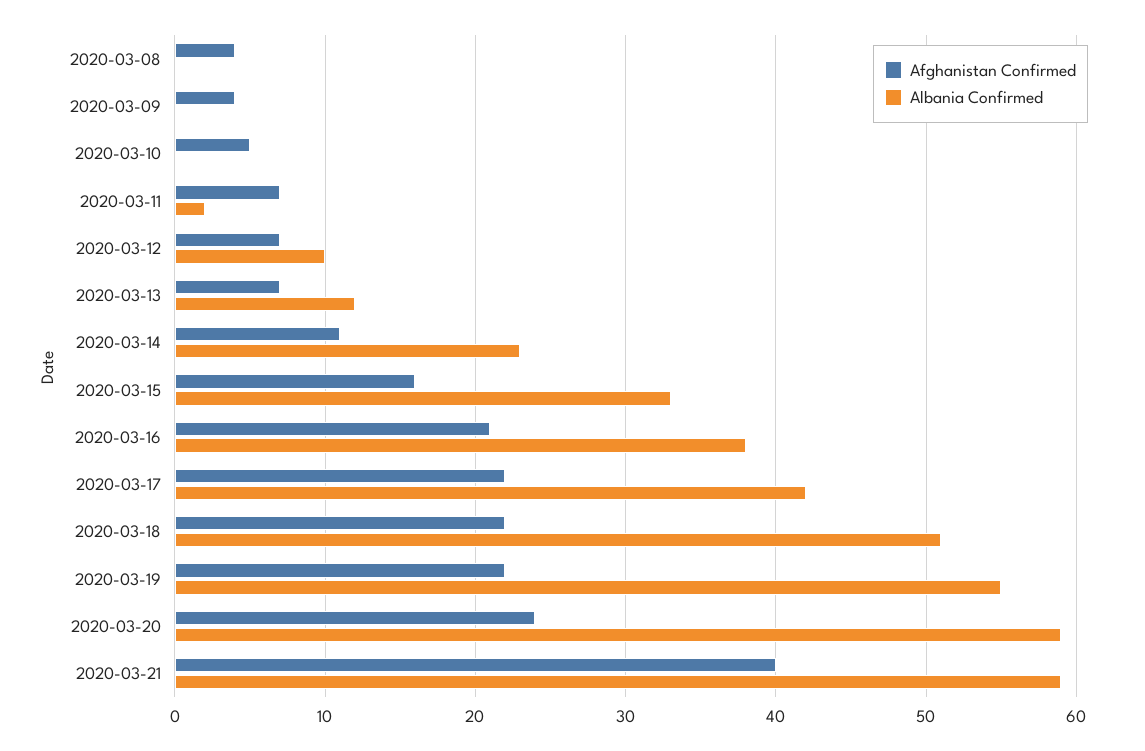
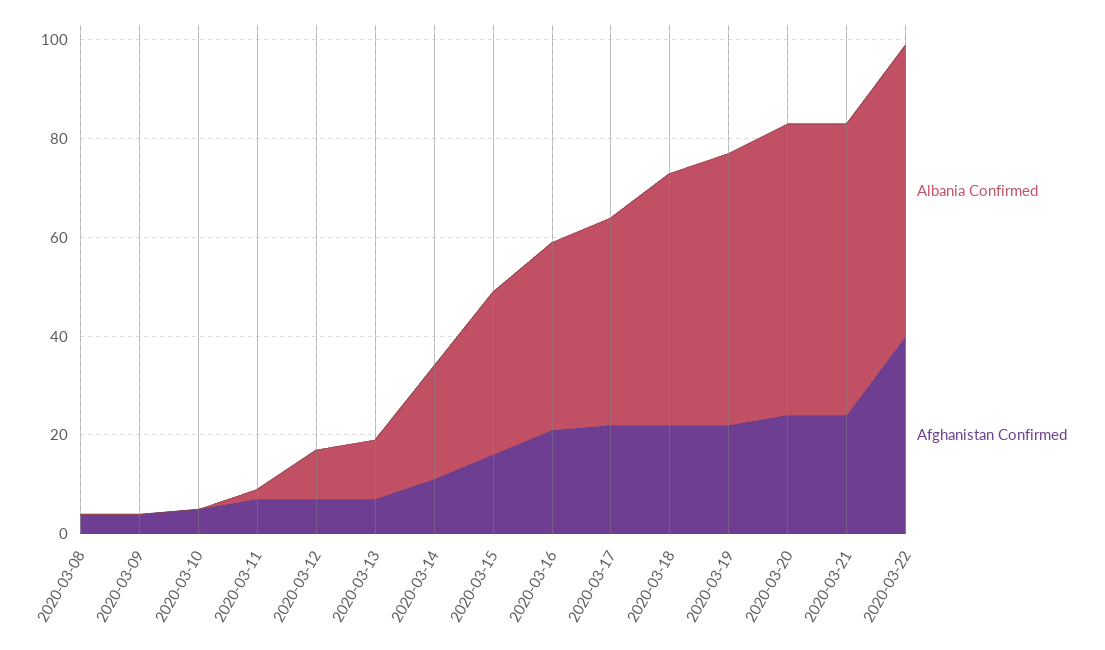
Afghanistan Confirmed, 2020-03-21: 40 -> 25
Albania Confirmed, 2020-03-22: none -> 60
Afghanistan Confirmed, 2020-03-22: none -> 40

